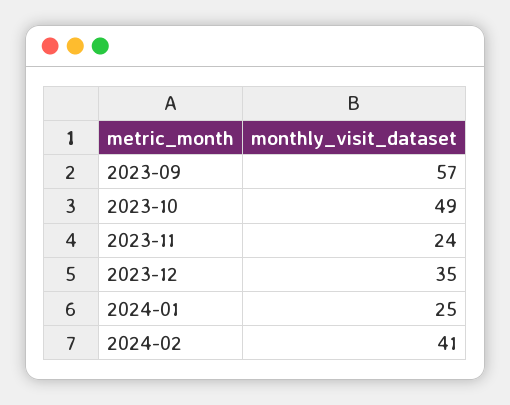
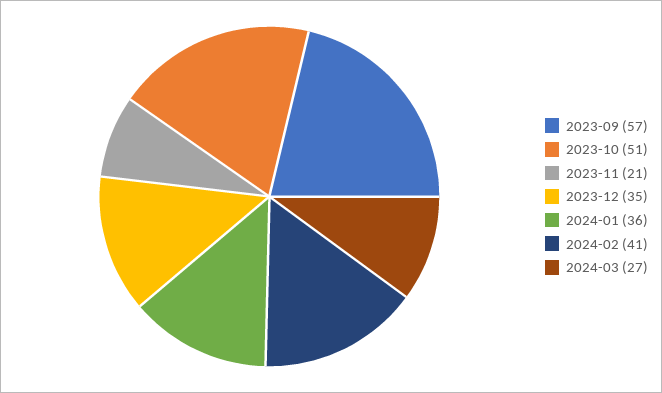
2023-10: 49 -> 51
2023-11: 24 -> 21
2024-01: 25 -> 36
2024-03: none -> 27

